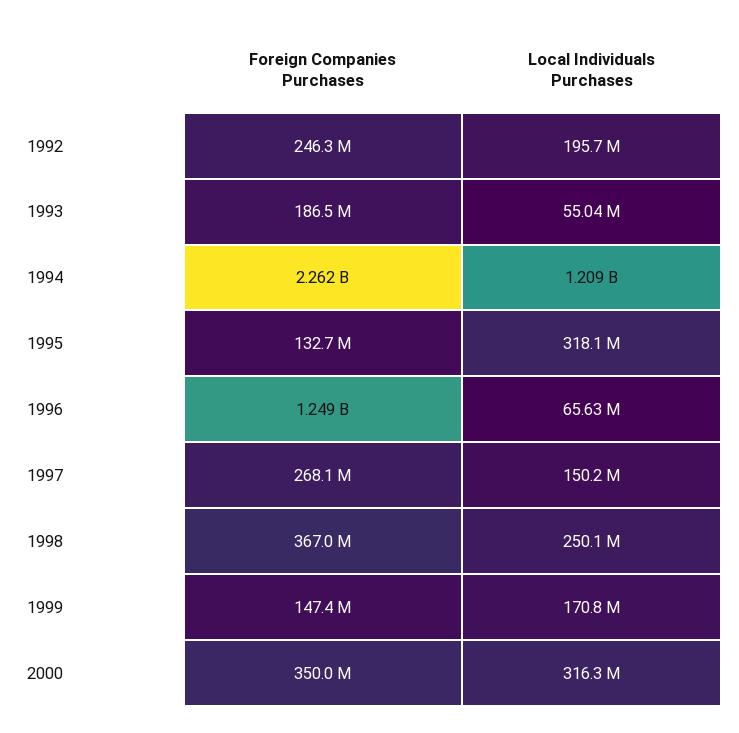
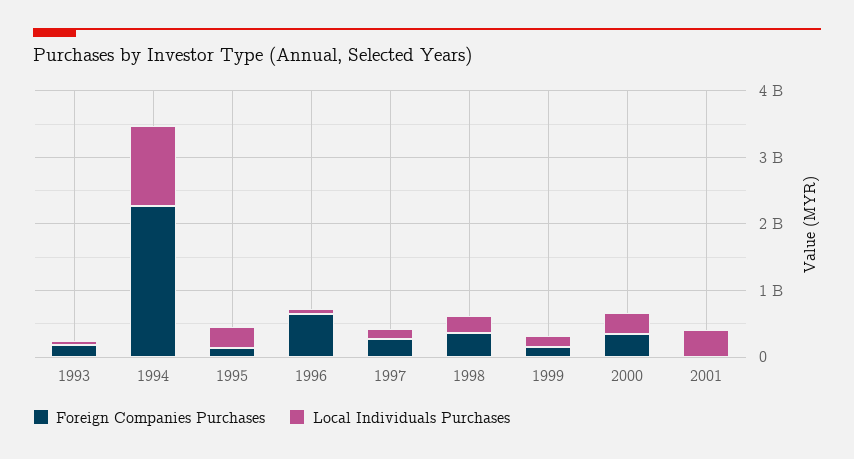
Foreign Companies Purchases, 1992: 246300000 -> none
Local Individuals Purchases, 1992: 195700000 -> none
Foreign Companies Purchases, 1996: 1249000000 -> 600000000
Foreign Companies Purchases, 2001: none -> 0
Local Individuals Purchases, 2001: none -> 400000000

